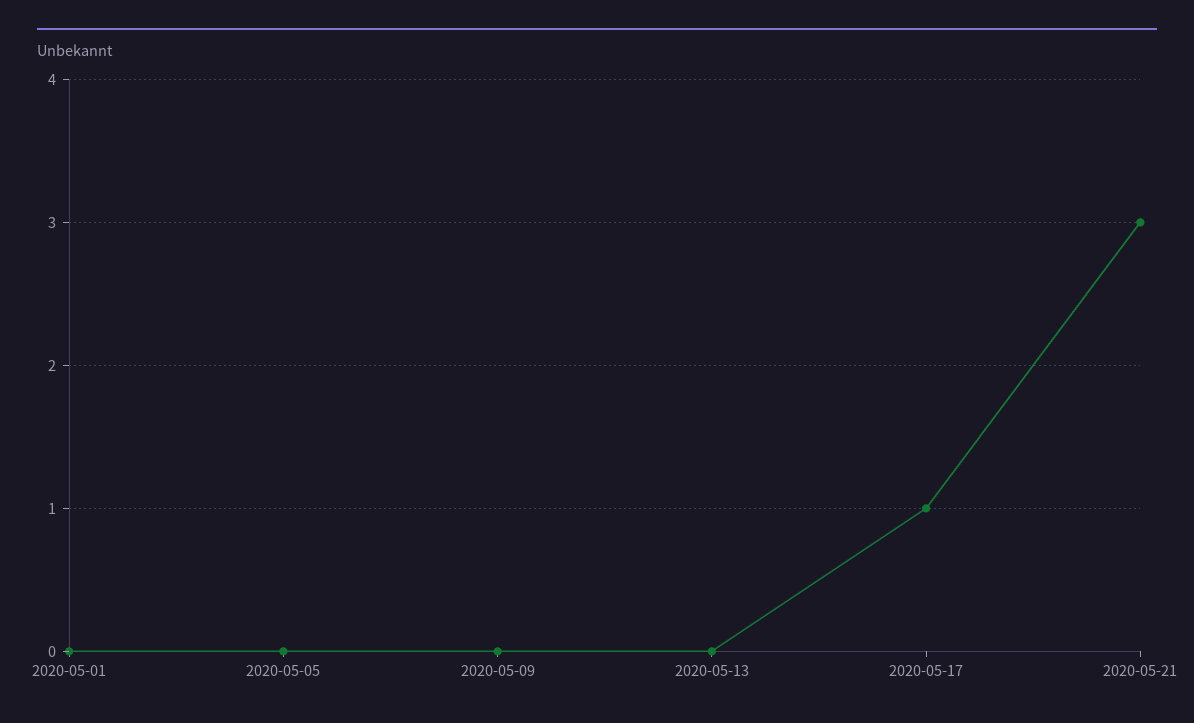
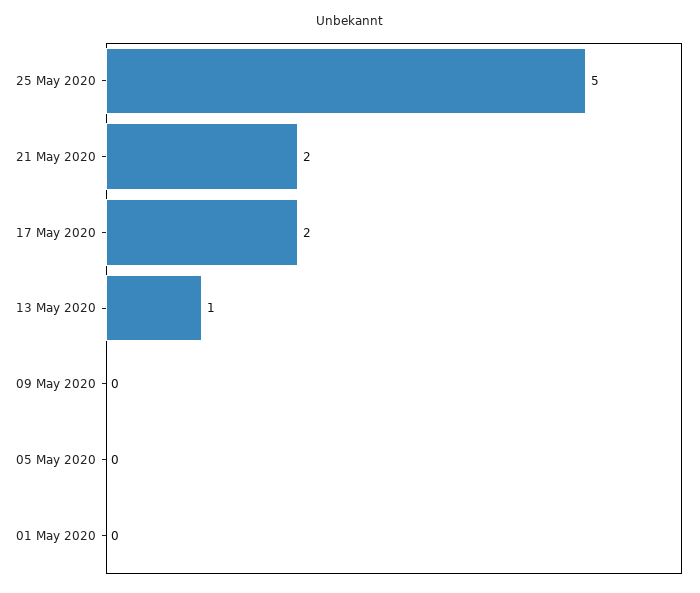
2020-05-13: 0 -> 1
2020-05-17: 1 -> 2
2020-05-21: 3 -> 2
25 May 2020: none -> 5

